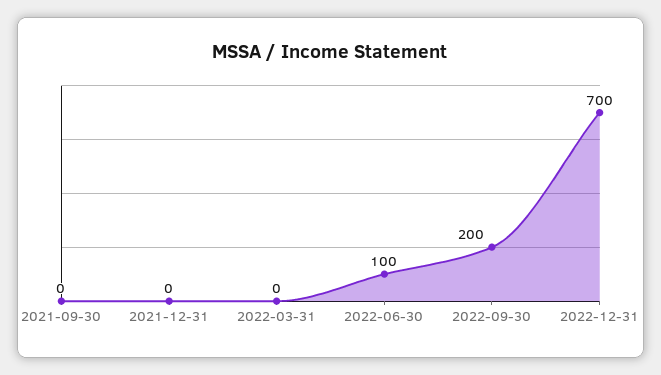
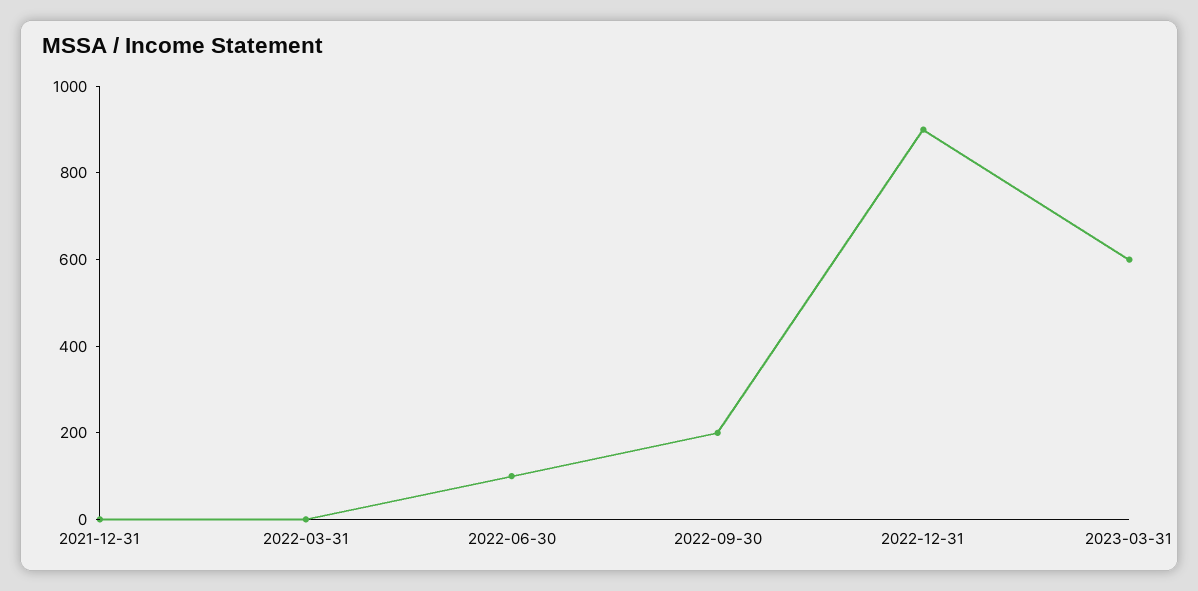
2021-09-30: 0 -> none
2022-12-31: 700 -> 900
2023-03-31: none -> 600

